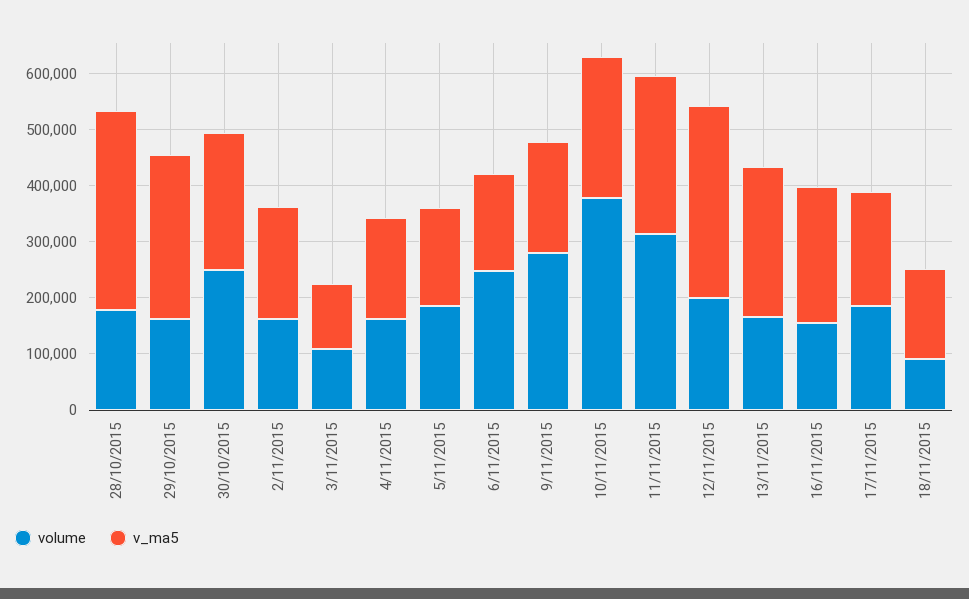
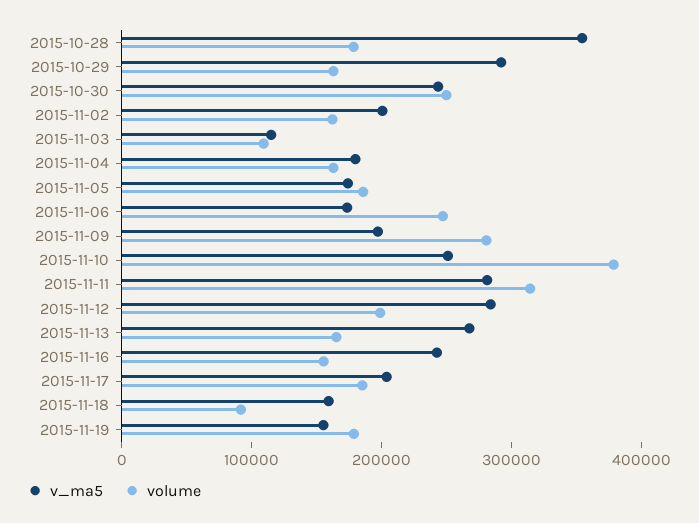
v_ma5, 12/11/2015: 340000 -> 280000
v_ma5, 2015-11-19: none -> 160000
volume, 2015-11-19: none -> 180000

